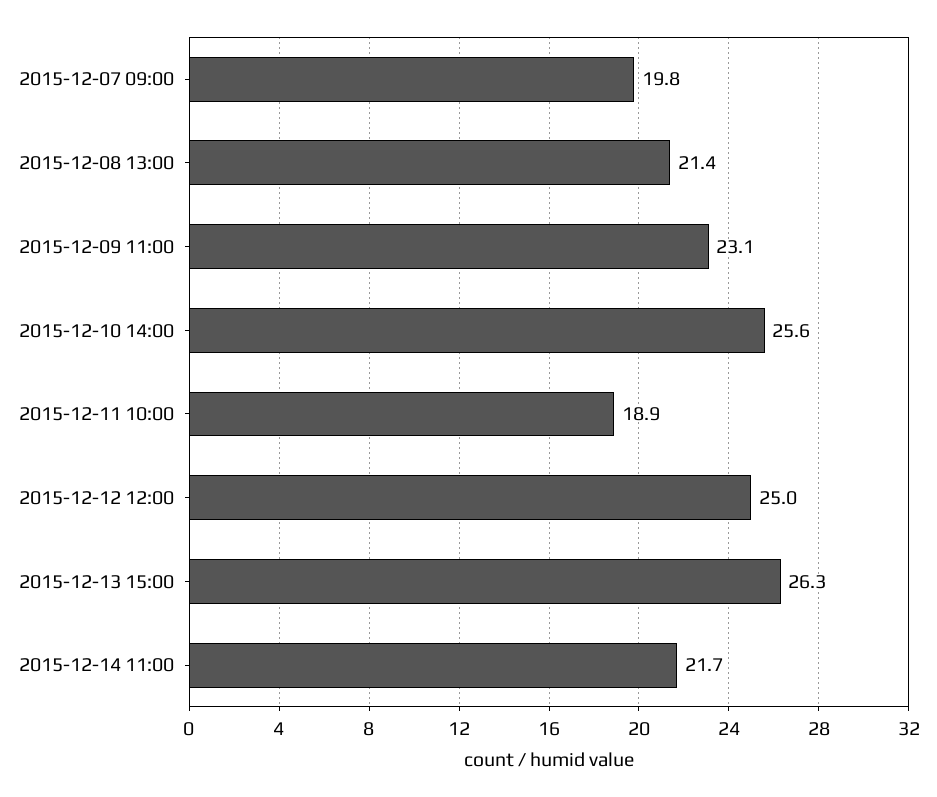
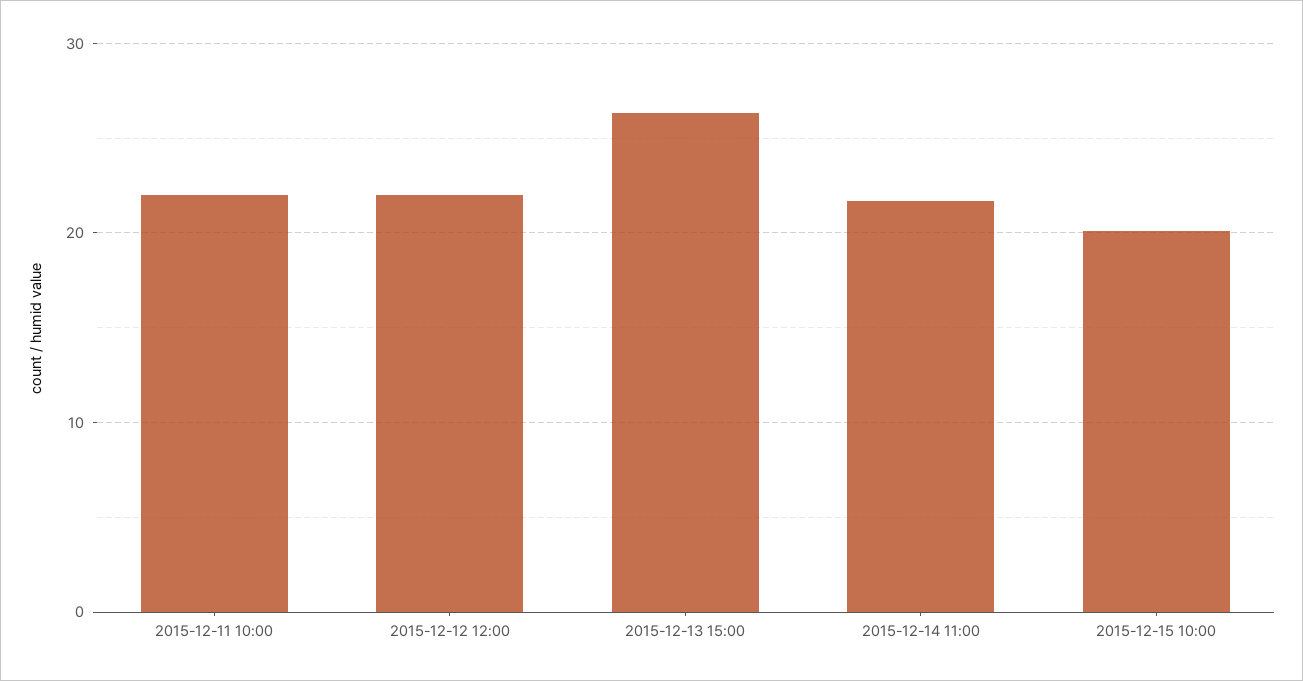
2015-12-07 09:00: 19.8 -> none
2015-12-08 13:00: 21.4 -> none
2015-12-09 11:00: 23.1 -> none
2015-12-10 14:00: 25.6 -> none
2015-12-11 10:00: 18.9 -> 22
2015-12-12 12:00: 25 -> 22
2015-12-15 10:00: none -> 20

